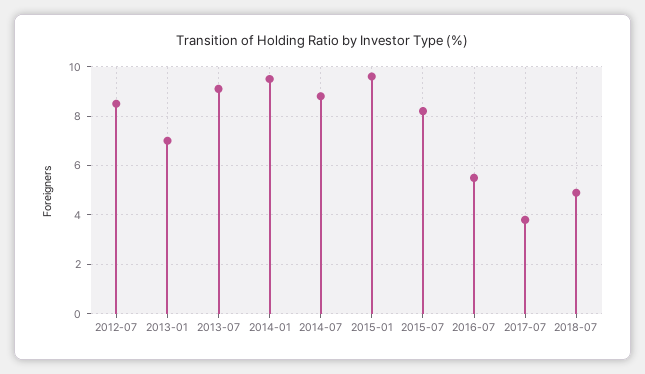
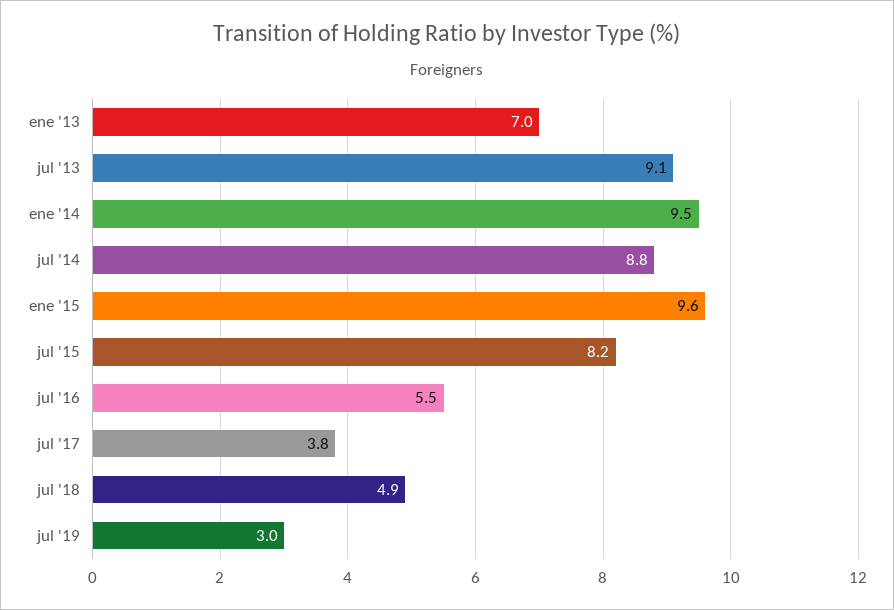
2012-07: 8.5 -> none
jul '19: none -> 3

